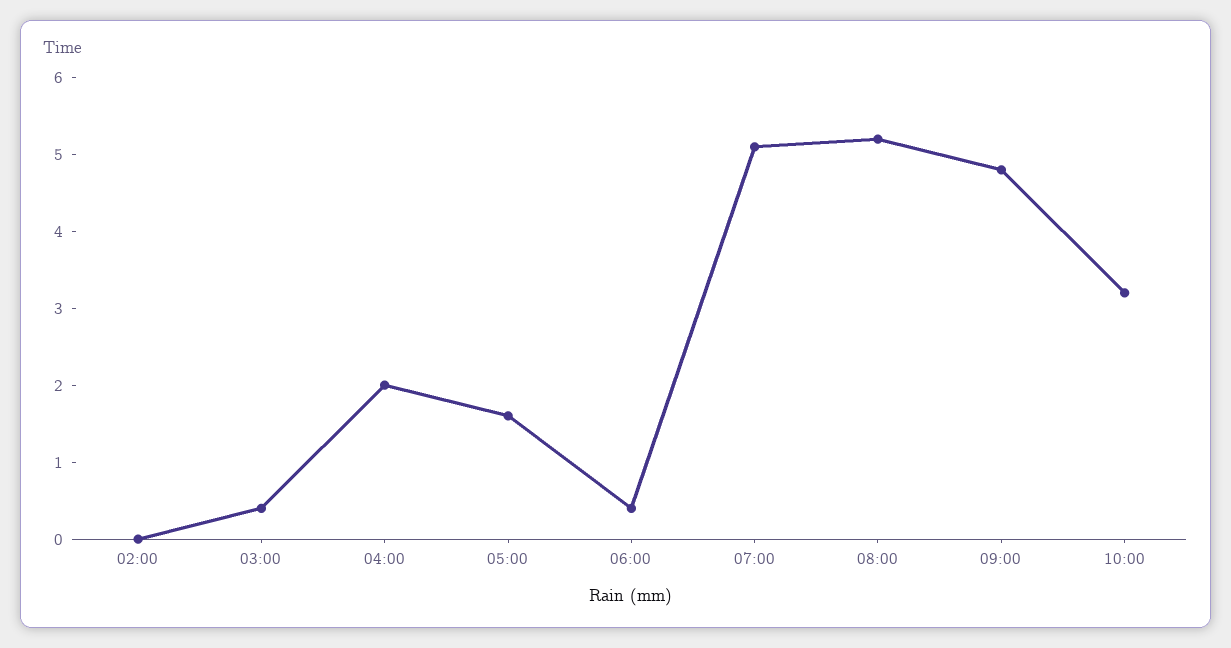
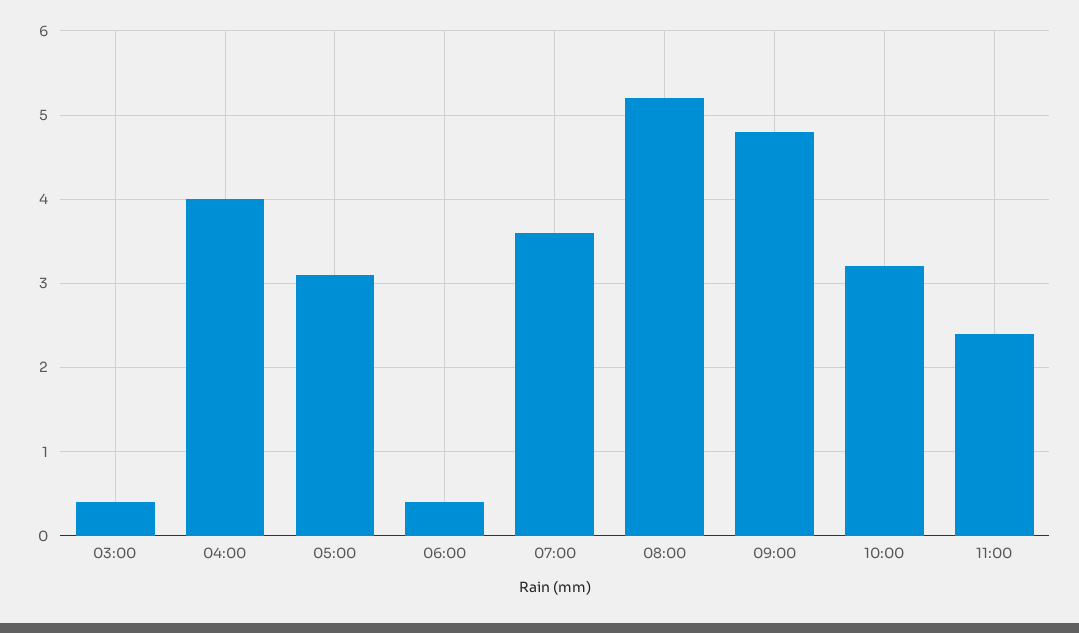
02:00: 0 -> none
04:00: 2 -> 4
05:00: 1.5 -> 3.1
07:00: 5 -> 3.6
11:00: none -> 2.4

